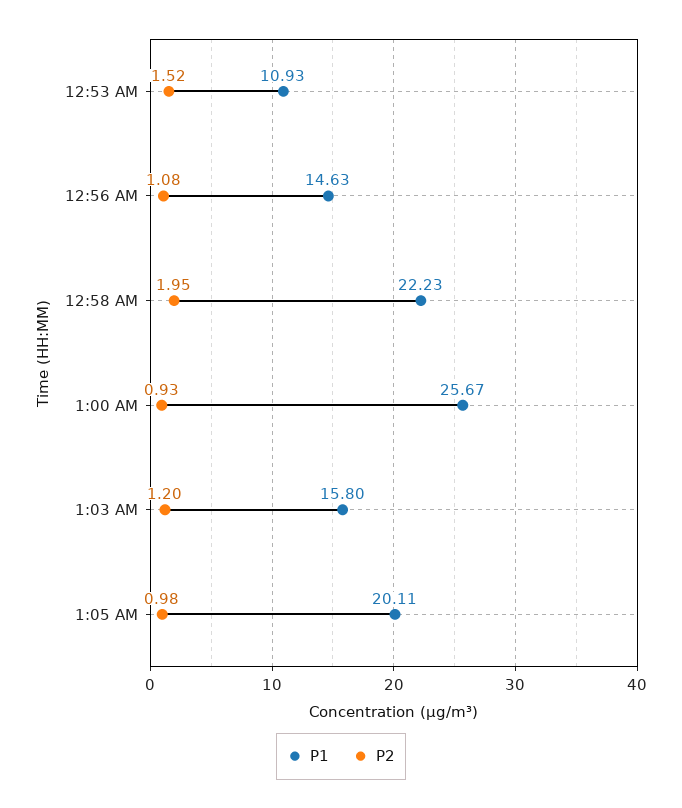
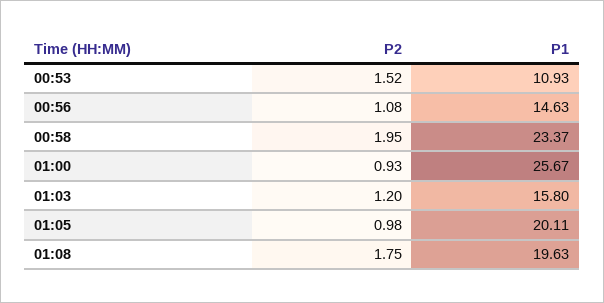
P1, 12:58 AM: 22.23 -> 23.37
P2, 01:08: none -> 1.75
P1, 01:08: none -> 19.63

